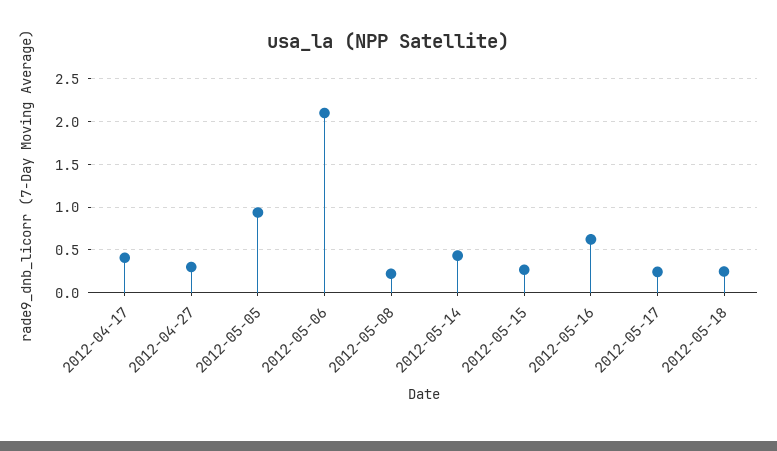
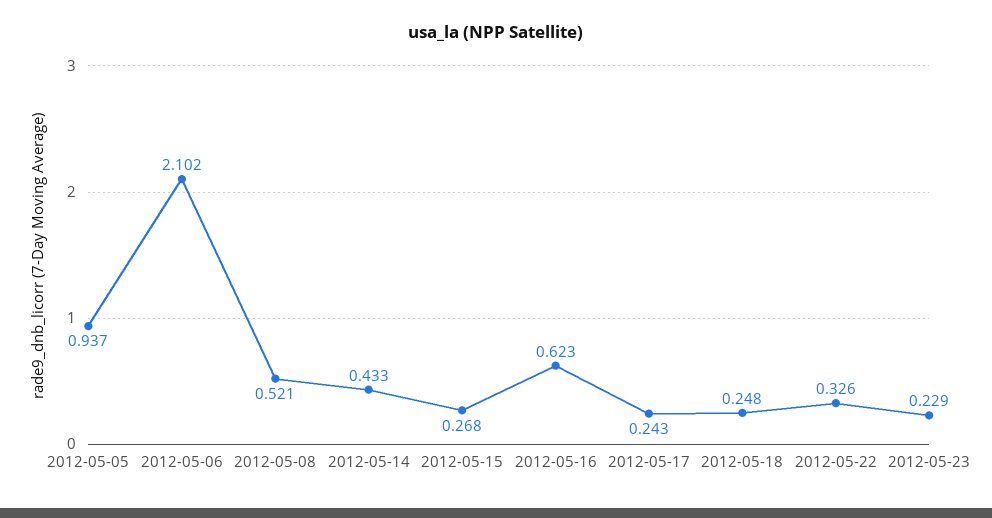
2012-04-17: 0.4 -> none
2012-04-27: 0.3 -> none
2012-05-08: 0.2 -> 0.521
2012-05-22: none -> 0.326
2012-05-23: none -> 0.229

